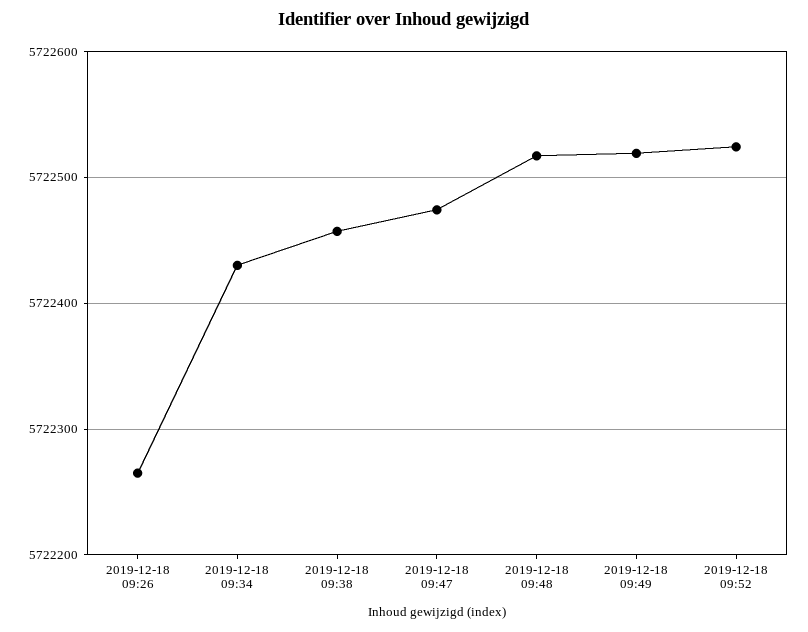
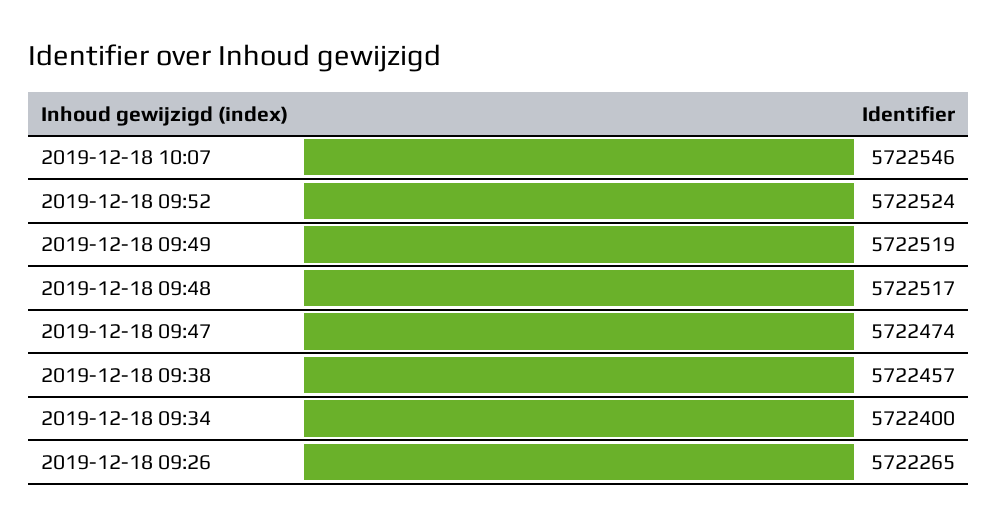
2019-12-18 09:34: 5722430 -> 5722400
2019-12-18 10:07: none -> 5722546

